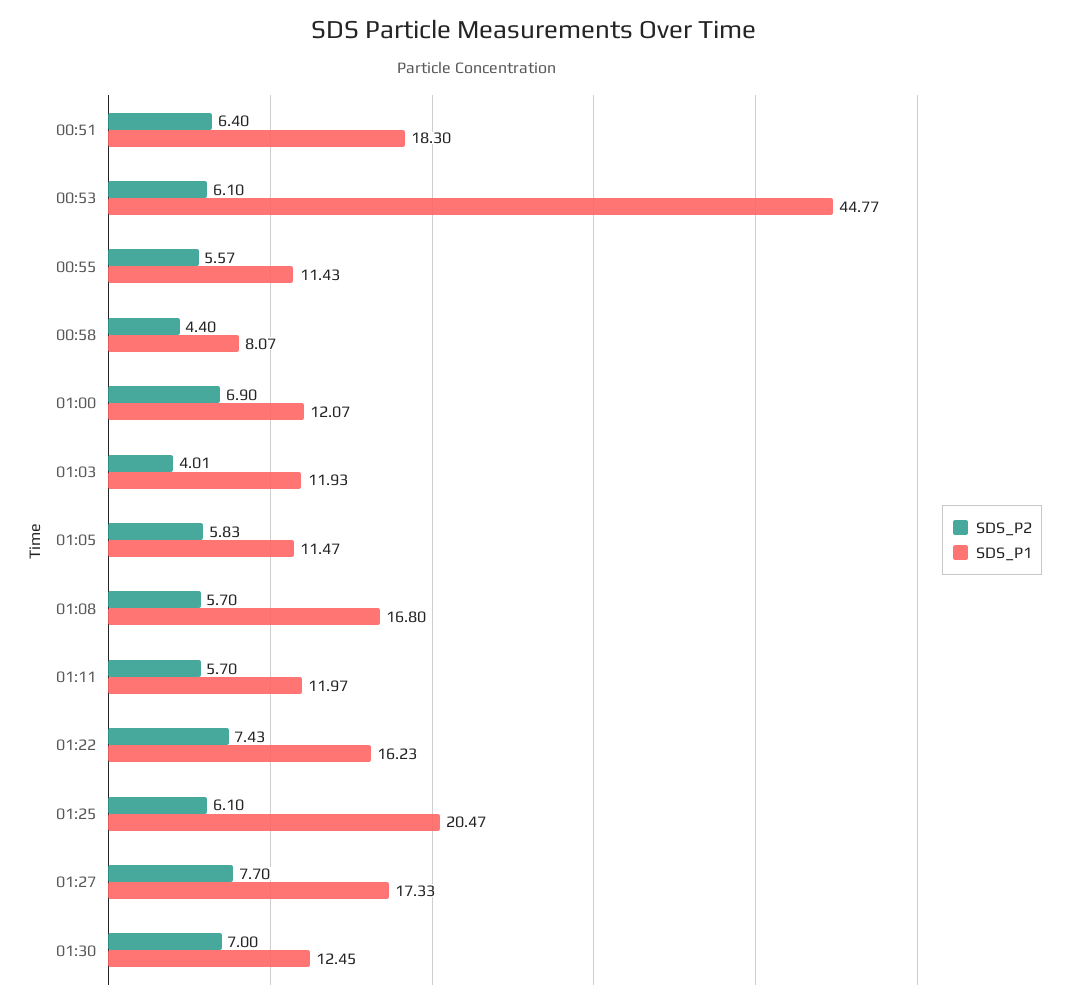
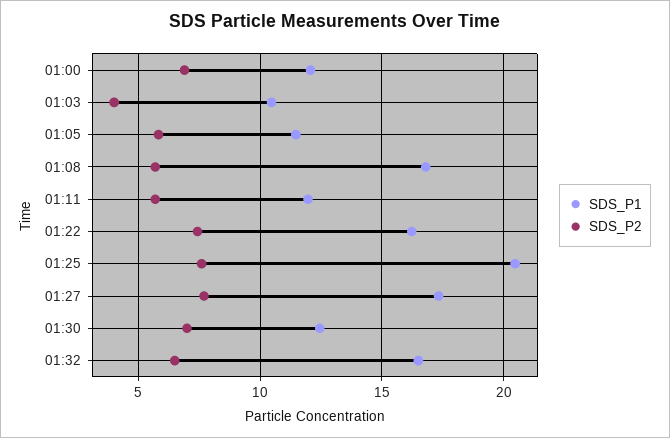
SDS_P2, 00:51: 6.4 -> none
SDS_P1, 00:51: 18.3 -> none
SDS_P2, 00:53: 6.1 -> none
SDS_P1, 00:53: 44.77 -> none
SDS_P2, 00:55: 5.57 -> none
SDS_P1, 00:55: 11.43 -> none
SDS_P2, 00:58: 4.4 -> none
SDS_P1, 00:58: 8.07 -> none
SDS_P1, 01:03: 11.93 -> 10.5
SDS_P2, 01:25: 6.1 -> 7.5
SDS_P1, 01:32: none -> 16.5
SDS_P2, 01:32: none -> 6.5

